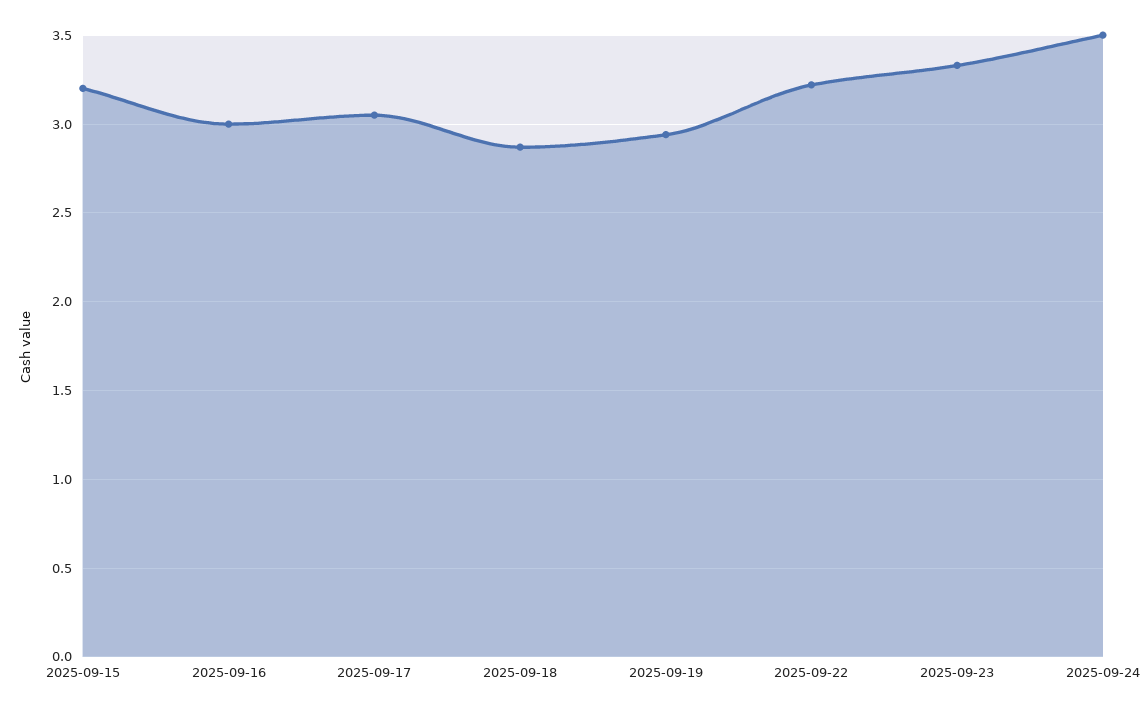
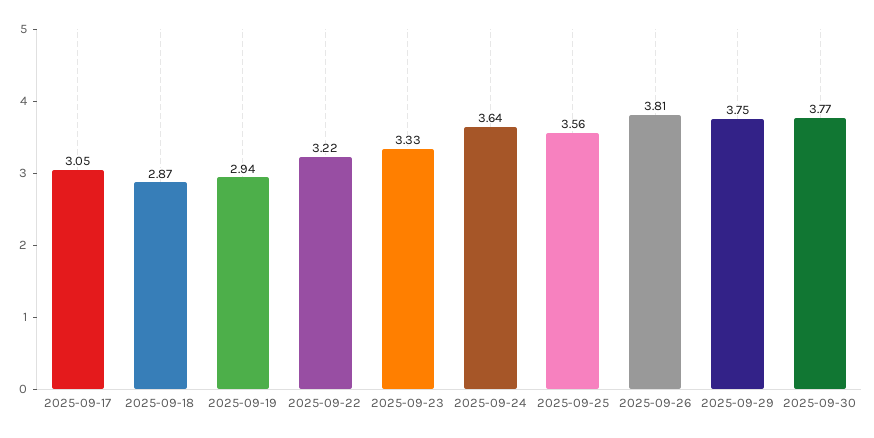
2025-09-15: 3.2 -> none
2025-09-16: 3 -> none
2025-09-24: 3.5 -> 3.64
2025-09-25: none -> 3.56
2025-09-26: none -> 3.81
2025-09-29: none -> 3.75
2025-09-30: none -> 3.77

